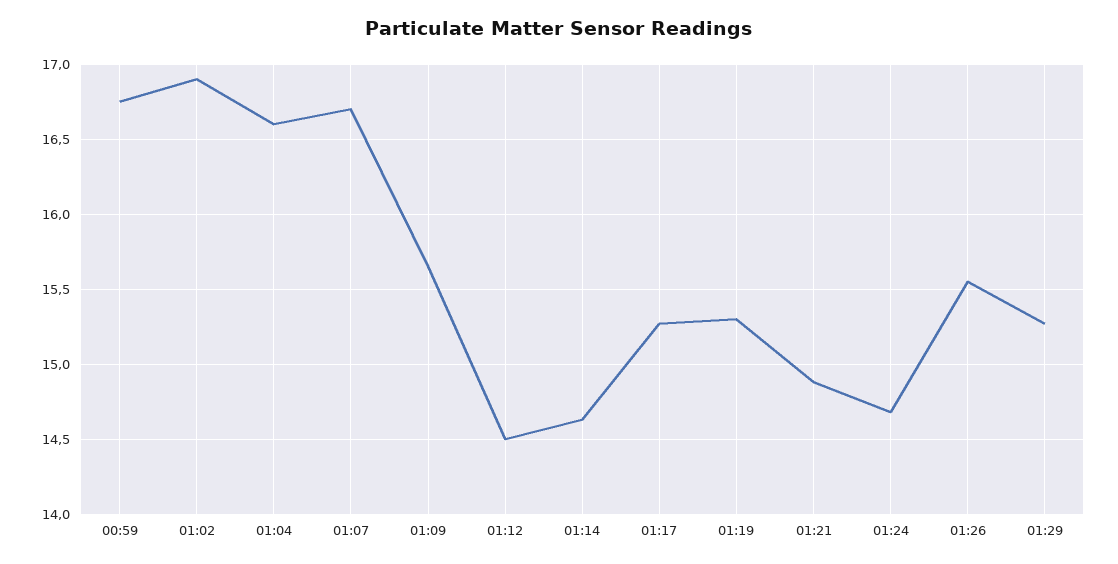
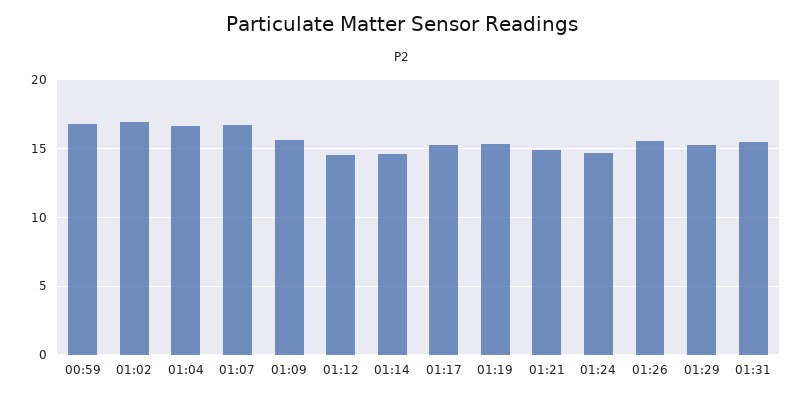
01:31: none -> 15.5

